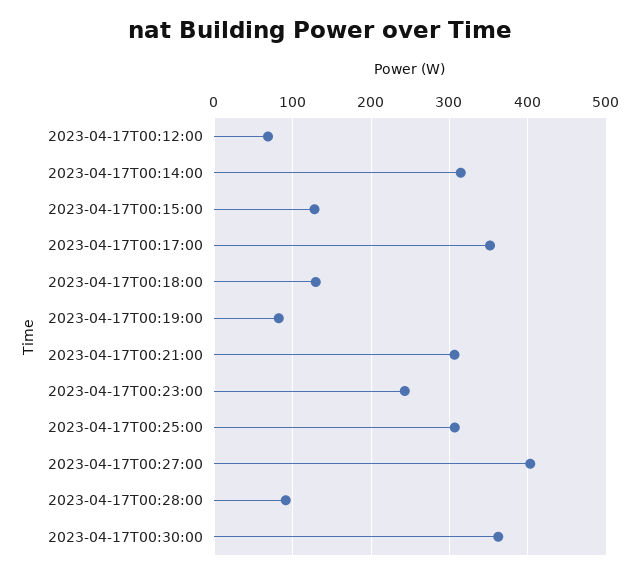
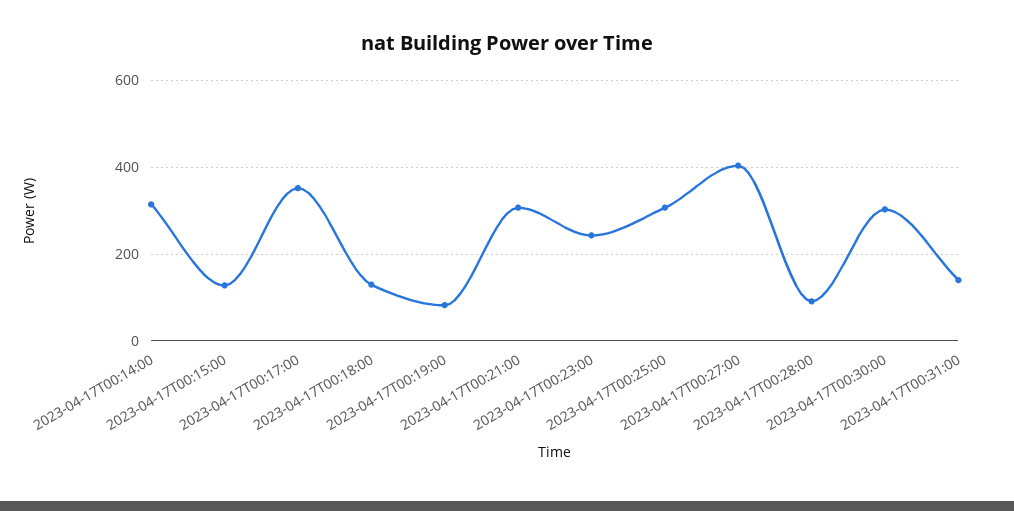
2023-04-17T00:12:00: 70 -> none
2023-04-17T00:30:00: 360 -> 300
2023-04-17T00:31:00: none -> 140

